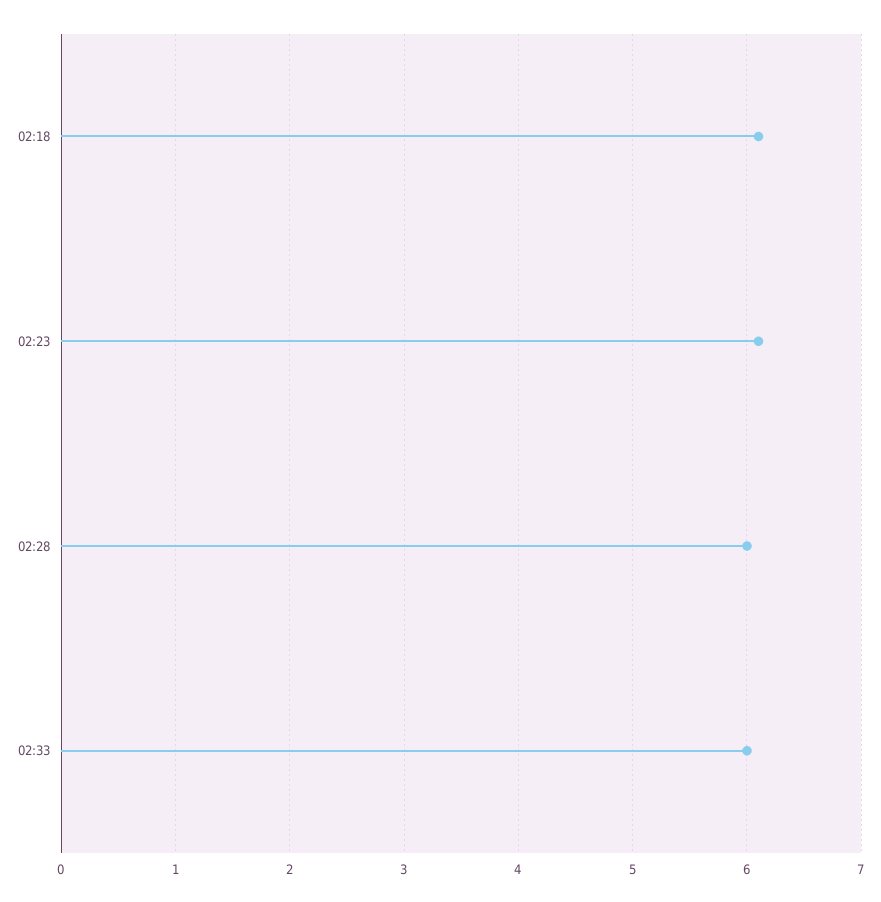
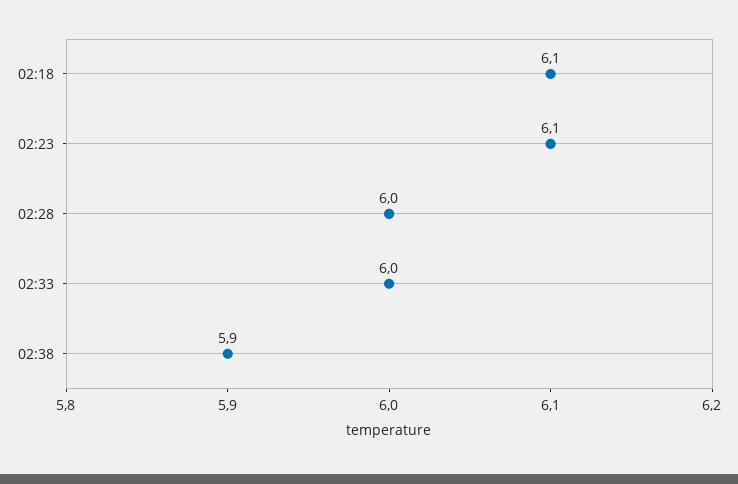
02:38: none -> 5.9

